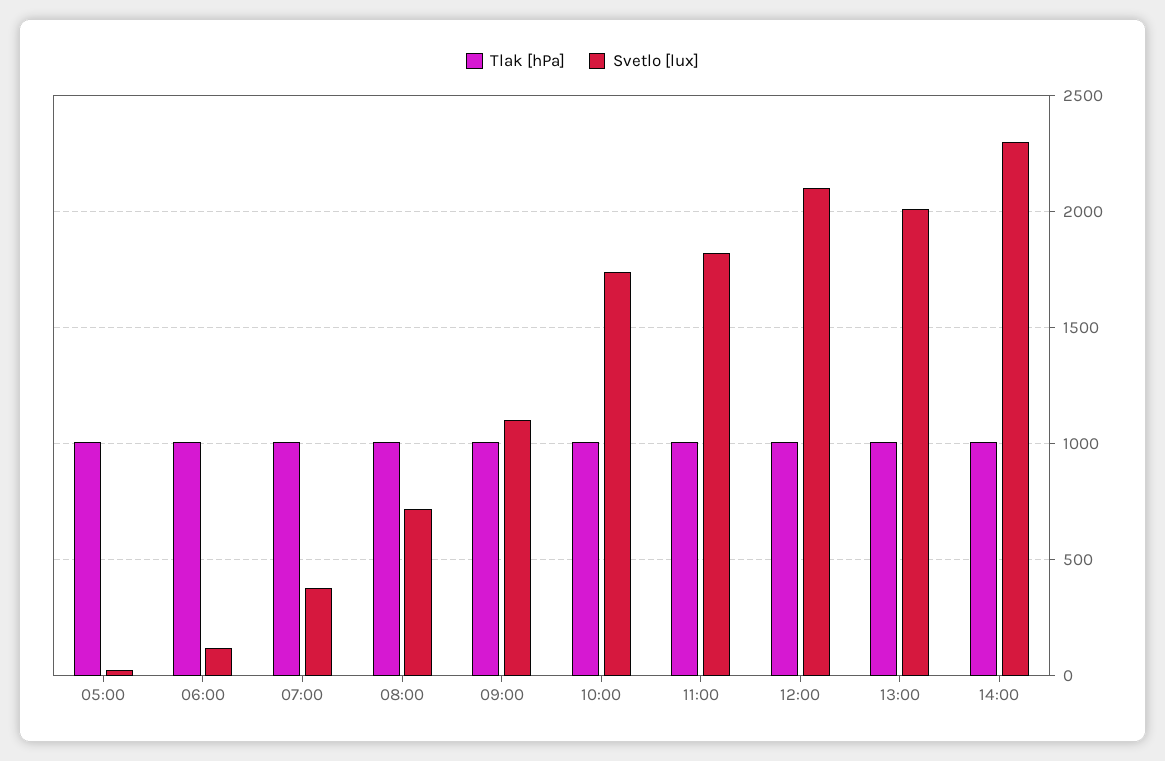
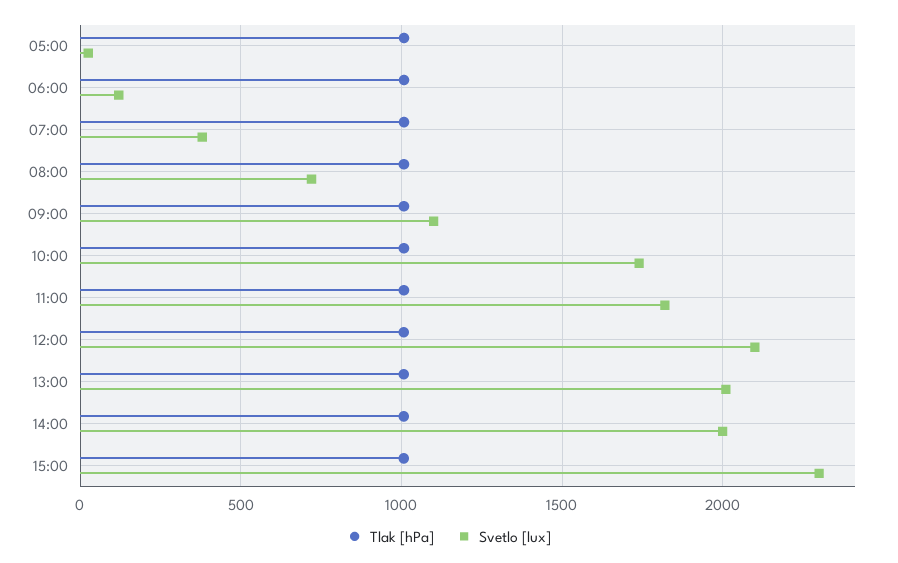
Svetlo [lux], 14:00: 2300 -> 2000
Tlak [hPa], 15:00: none -> 1000
Svetlo [lux], 15:00: none -> 2300

